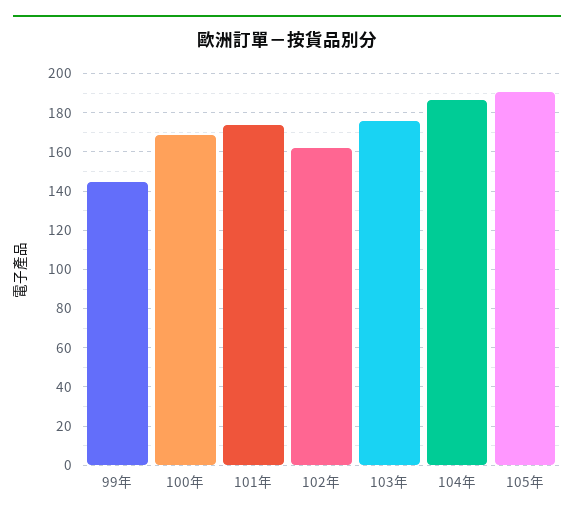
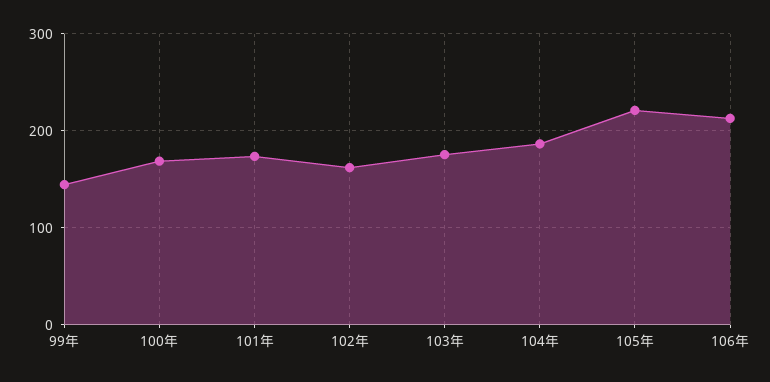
105年: 190 -> 220
106年: none -> 210

